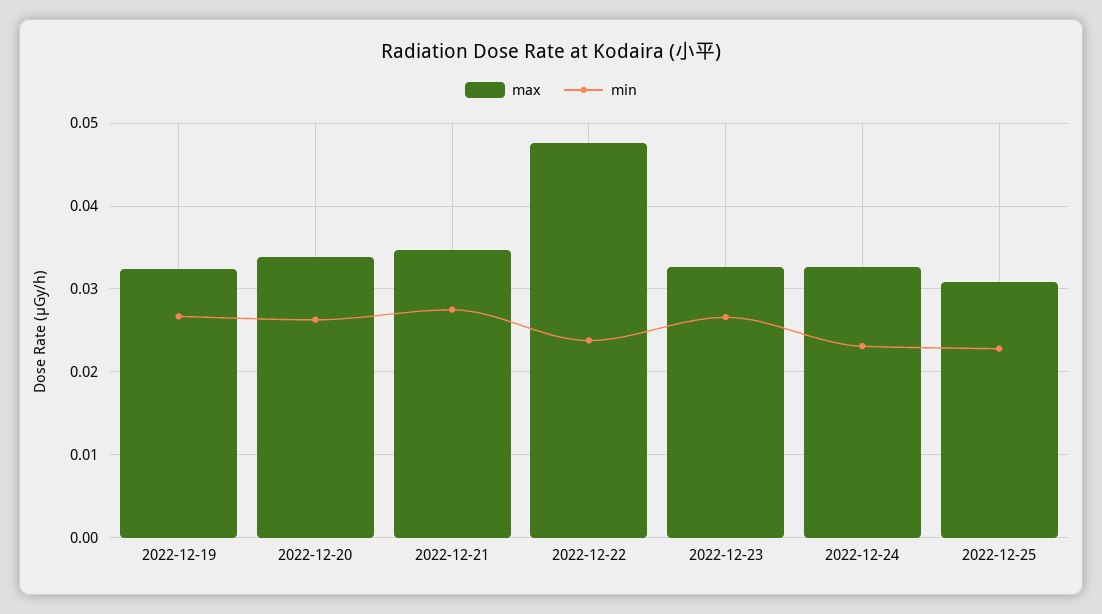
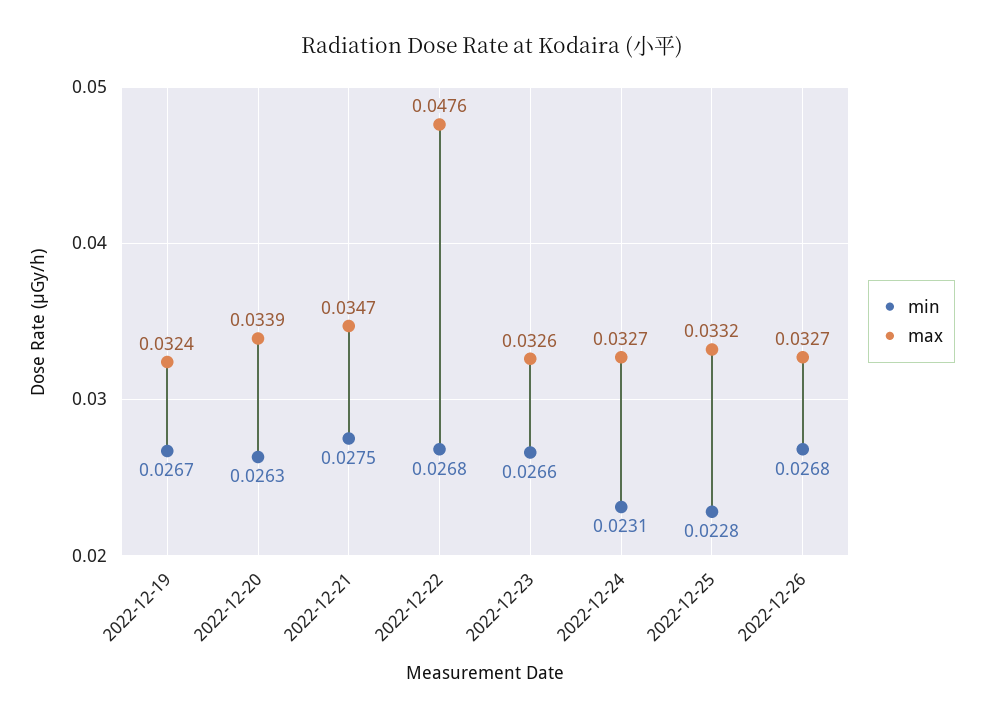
min, 2022-12-22: 0.024 -> 0.0268
max, 2022-12-25: 0.031 -> 0.0332
min, 2022-12-26: none -> 0.0268
max, 2022-12-26: none -> 0.0327

